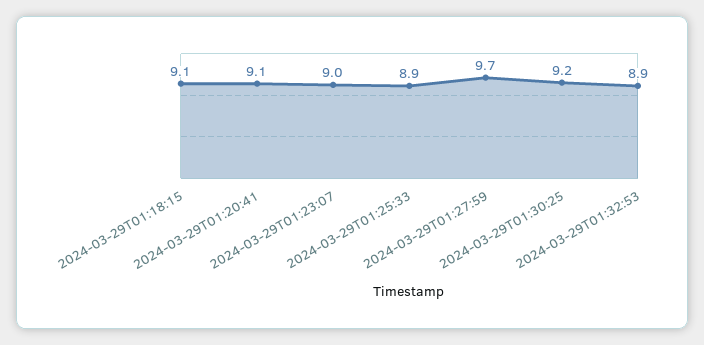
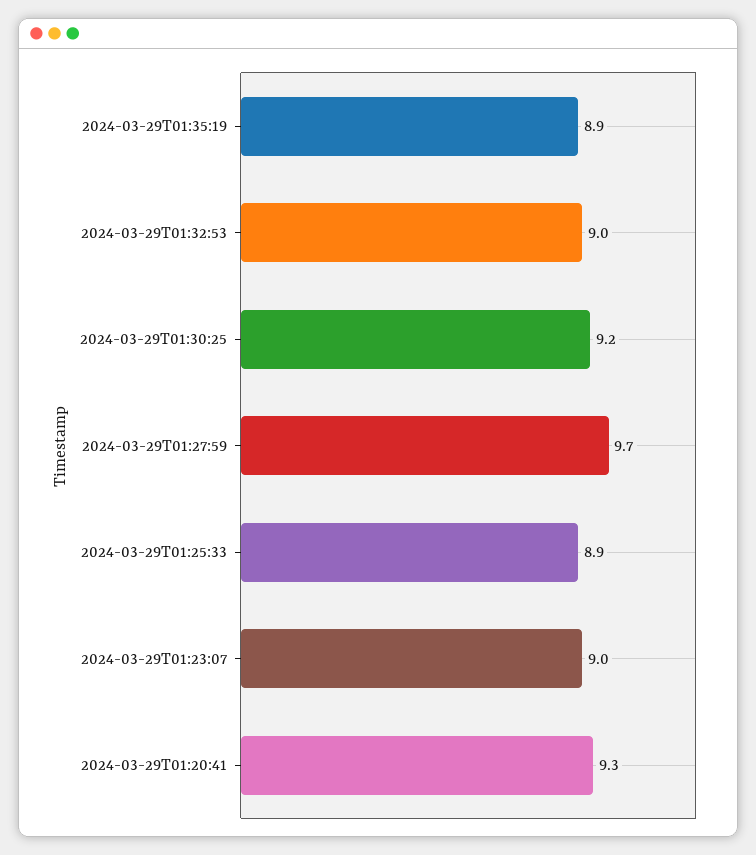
2024-03-29T01:18:15: 9.1 -> none
2024-03-29T01:20:41: 9.1 -> 9.3
2024-03-29T01:32:53: 8.9 -> 9
2024-03-29T01:35:19: none -> 8.9

